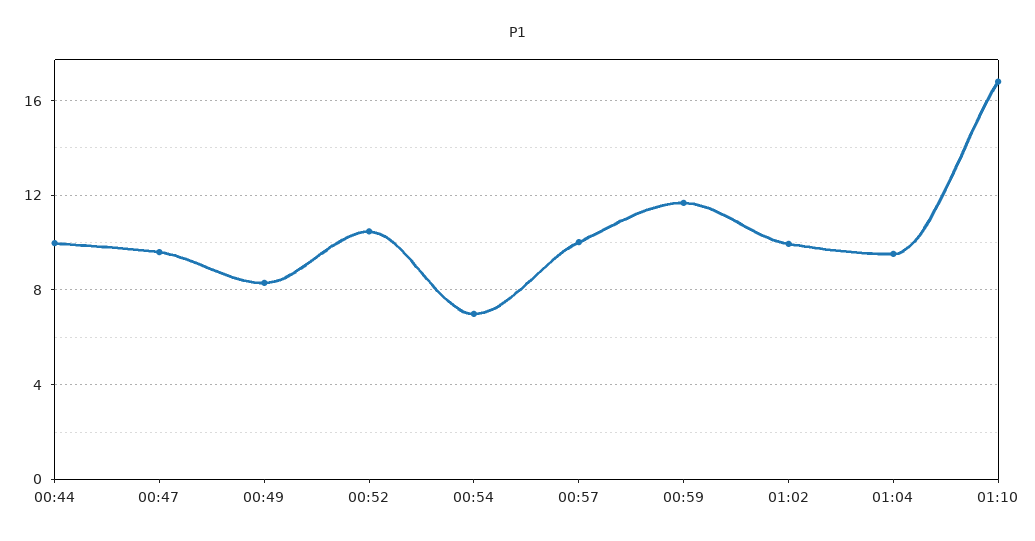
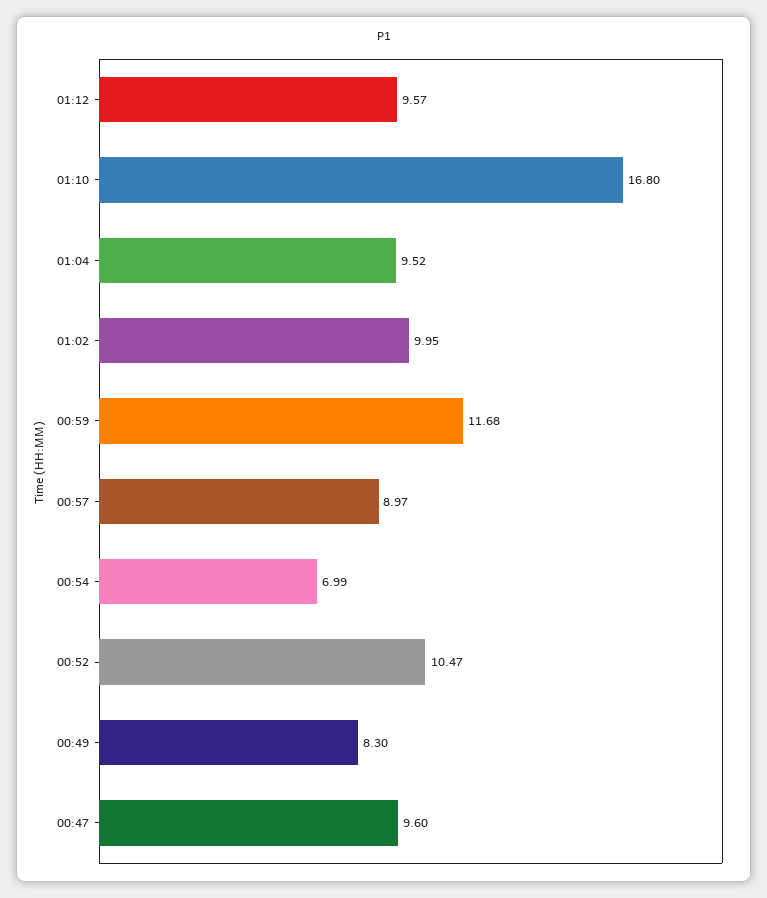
00:44: 10 -> none
00:57: 10 -> 8.97
01:12: none -> 9.57

